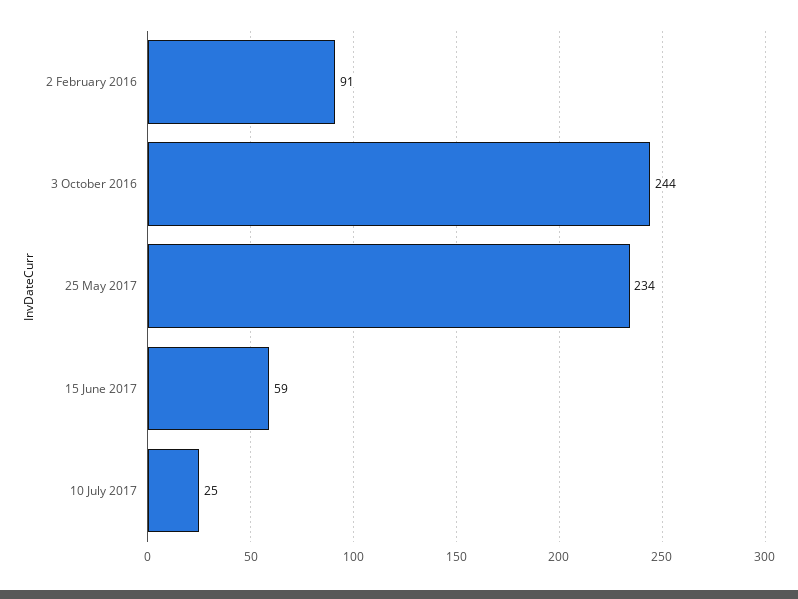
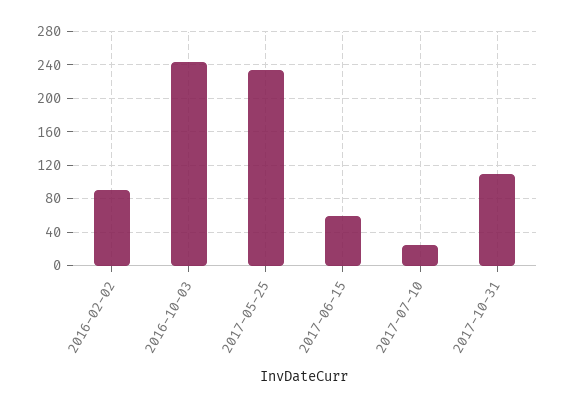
2017-10-31: none -> 110

